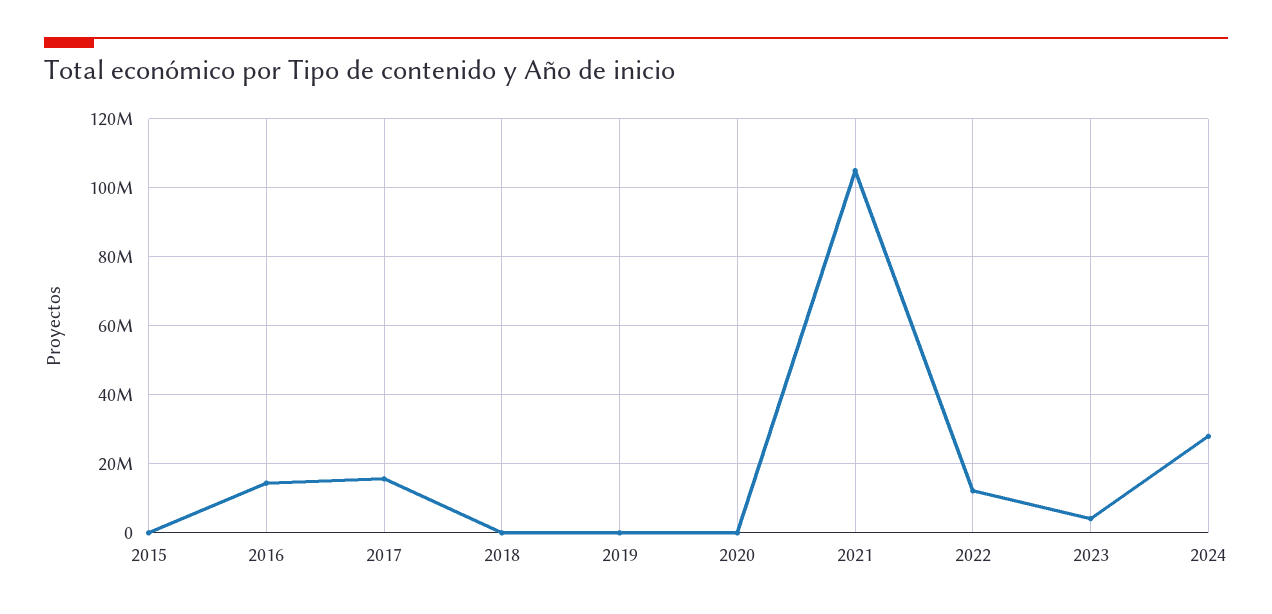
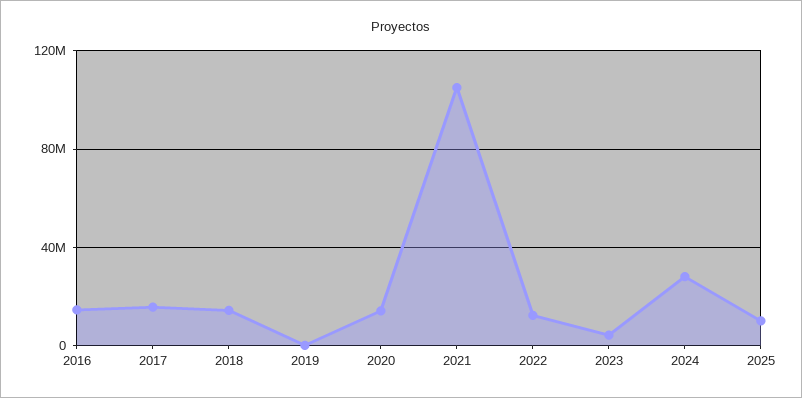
2015: 0 -> none
2018: 0 -> 15000000
2020: 0 -> 15000000
2025: none -> 10000000

